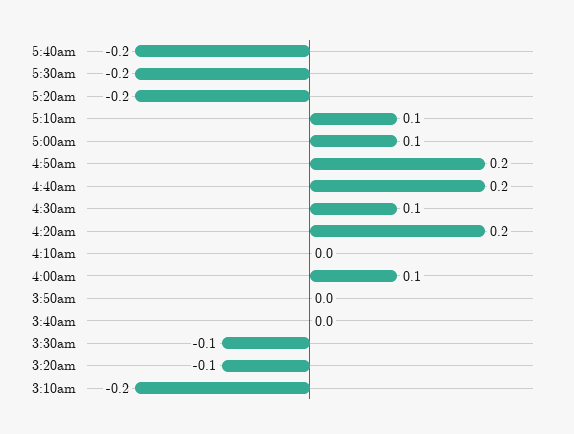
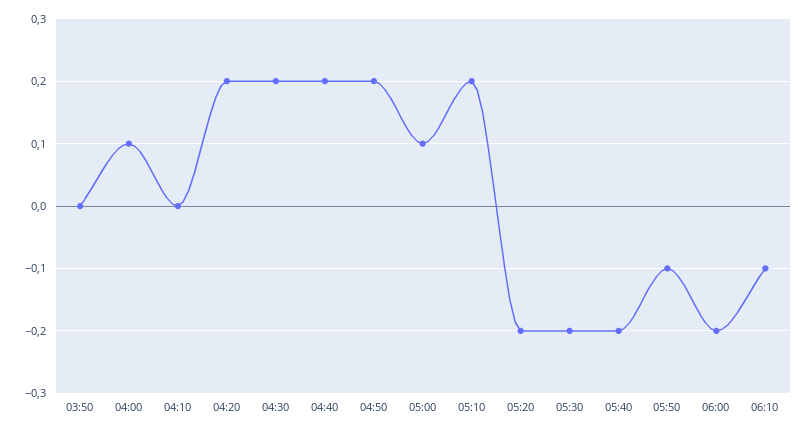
5:10am: 0.1 -> 0.2
4:30am: 0.1 -> 0.2
3:40am: 0 -> none
3:30am: -0.1 -> none
3:20am: -0.1 -> none
3:10am: -0.2 -> none
05:50: none -> -0.1
06:00: none -> -0.2
06:10: none -> -0.1

